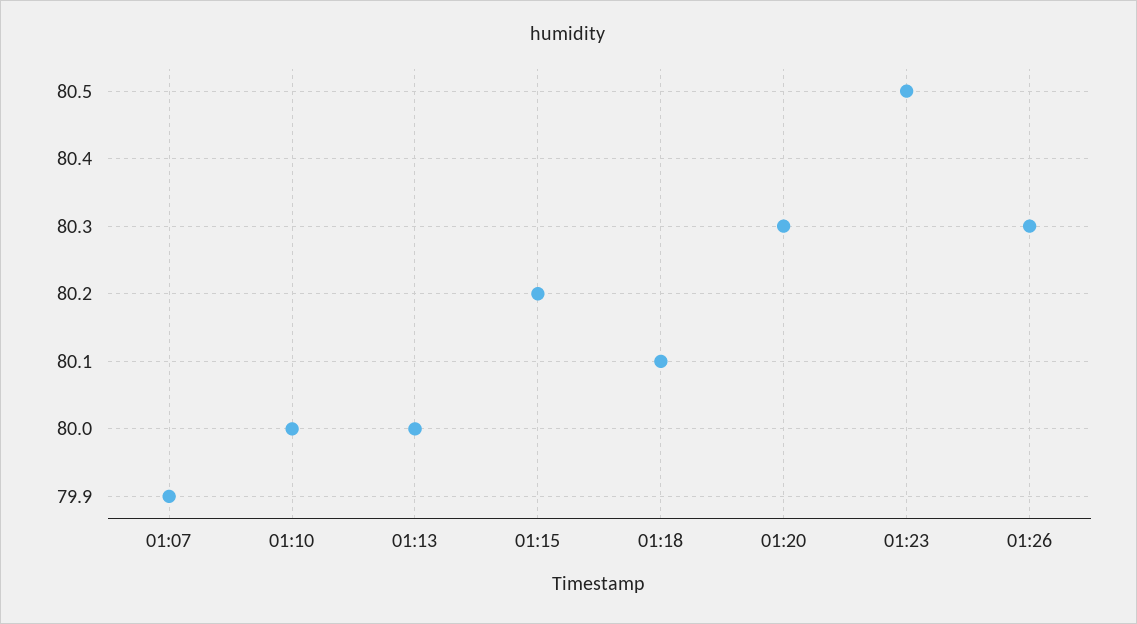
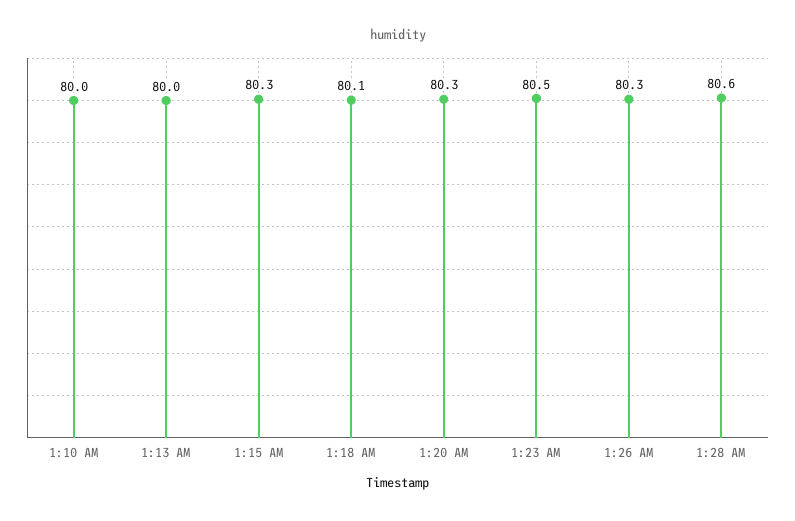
01:07: 79.9 -> none
01:15: 80.2 -> 80.3
1:28 AM: none -> 80.6

